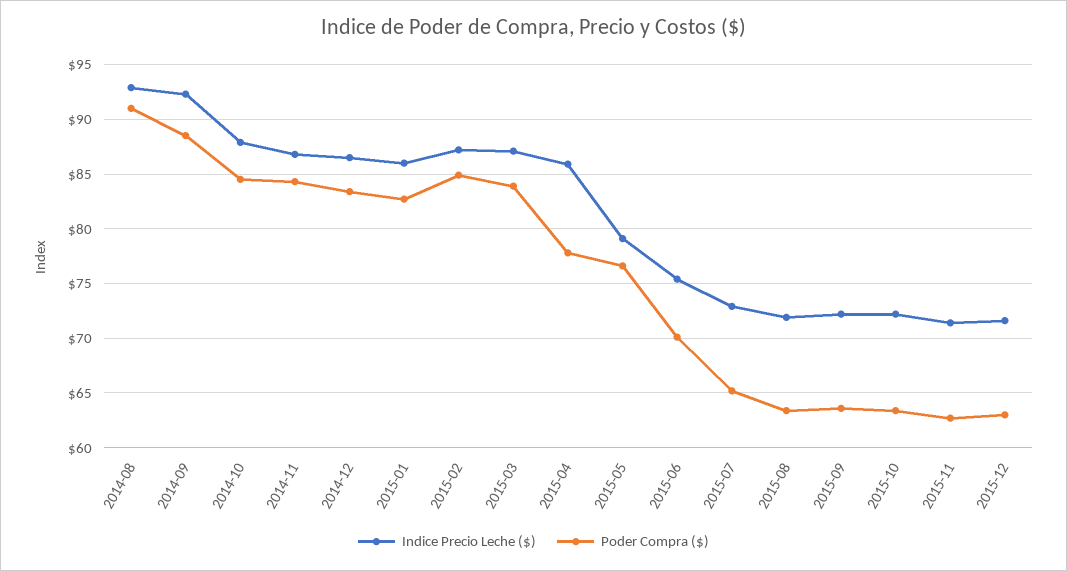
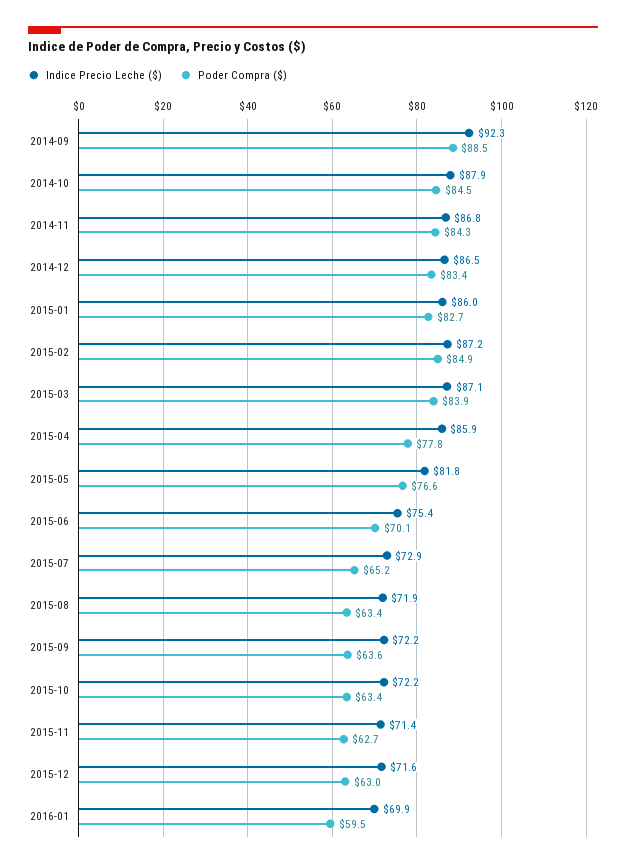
Indice Precio Leche ($), 2014-08: 93 -> none
Poder Compra ($), 2014-08: 91 -> none
Indice Precio Leche ($), 2015-05: 79 -> 81.8
Indice Precio Leche ($), 2016-01: none -> 69.9
Poder Compra ($), 2016-01: none -> 59.5

